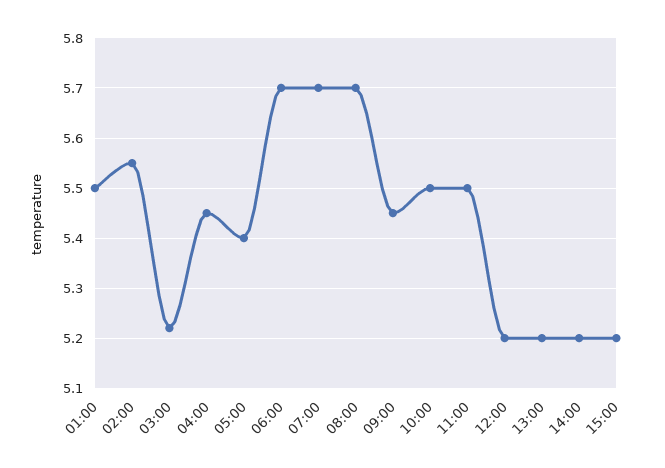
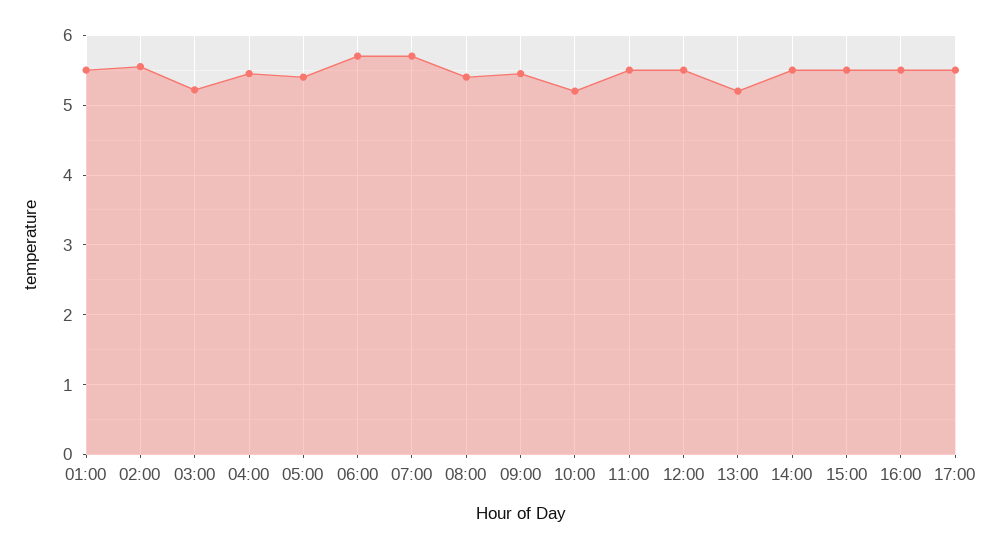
08:00: 5.7 -> 5.4
10:00: 5.5 -> 5.2
12:00: 5.2 -> 5.5
14:00: 5.2 -> 5.5
15:00: 5.2 -> 5.5
16:00: none -> 5.5
17:00: none -> 5.5

